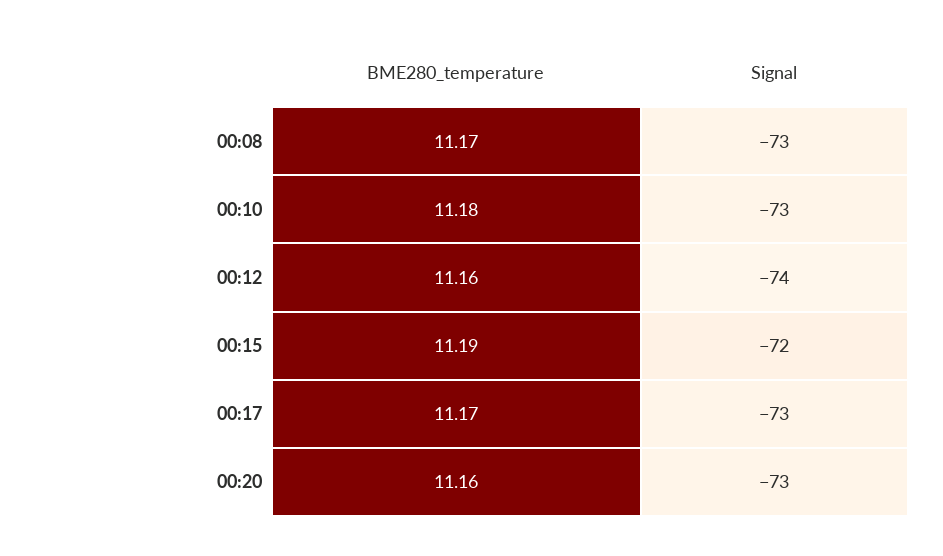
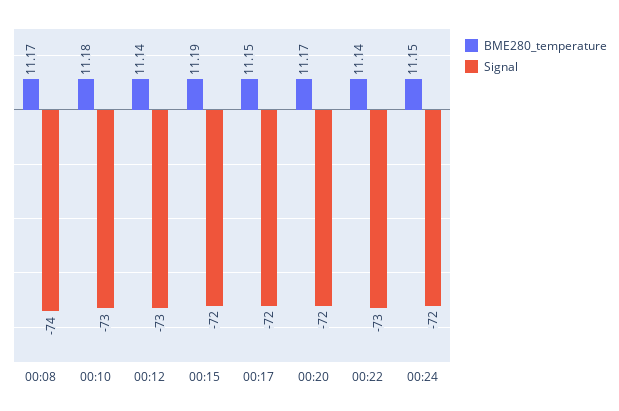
Signal, 00:08: -73 -> -74
BME280_temperature, 00:12: 11.16 -> 11.14
Signal, 00:12: -74 -> -73
BME280_temperature, 00:17: 11.17 -> 11.15
Signal, 00:17: -73 -> -72
BME280_temperature, 00:20: 11.16 -> 11.17
Signal, 00:20: -73 -> -72
BME280_temperature, 00:22: none -> 11.14
Signal, 00:22: none -> -73
BME280_temperature, 00:24: none -> 11.15
Signal, 00:24: none -> -72

